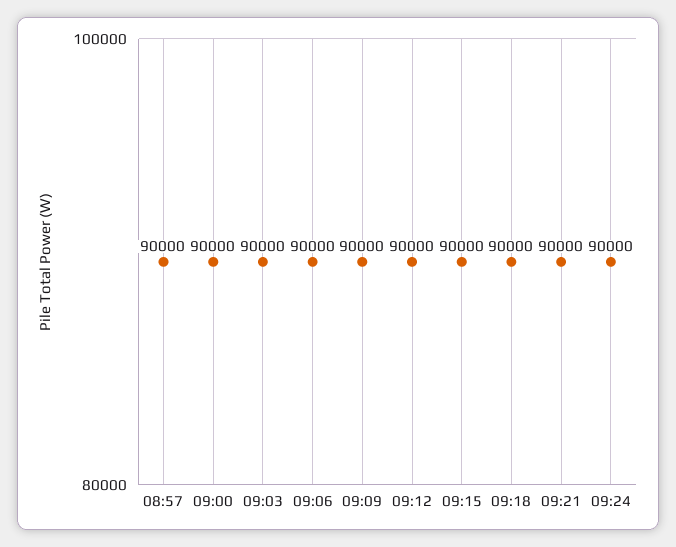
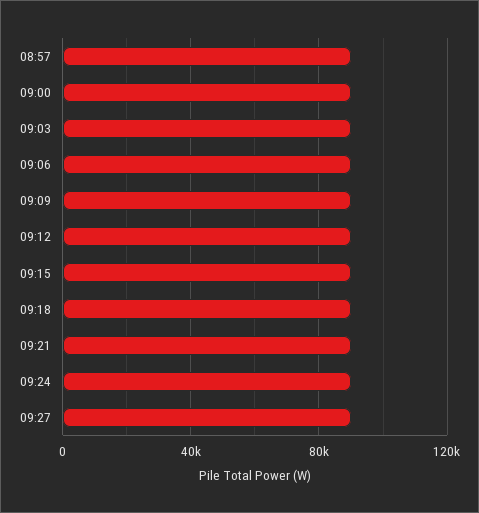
09:27: none -> 90000

